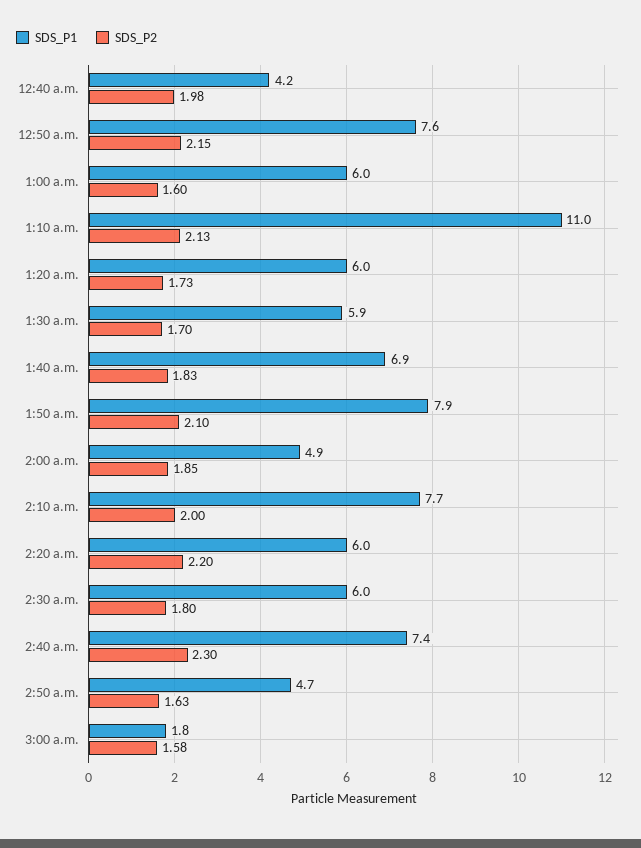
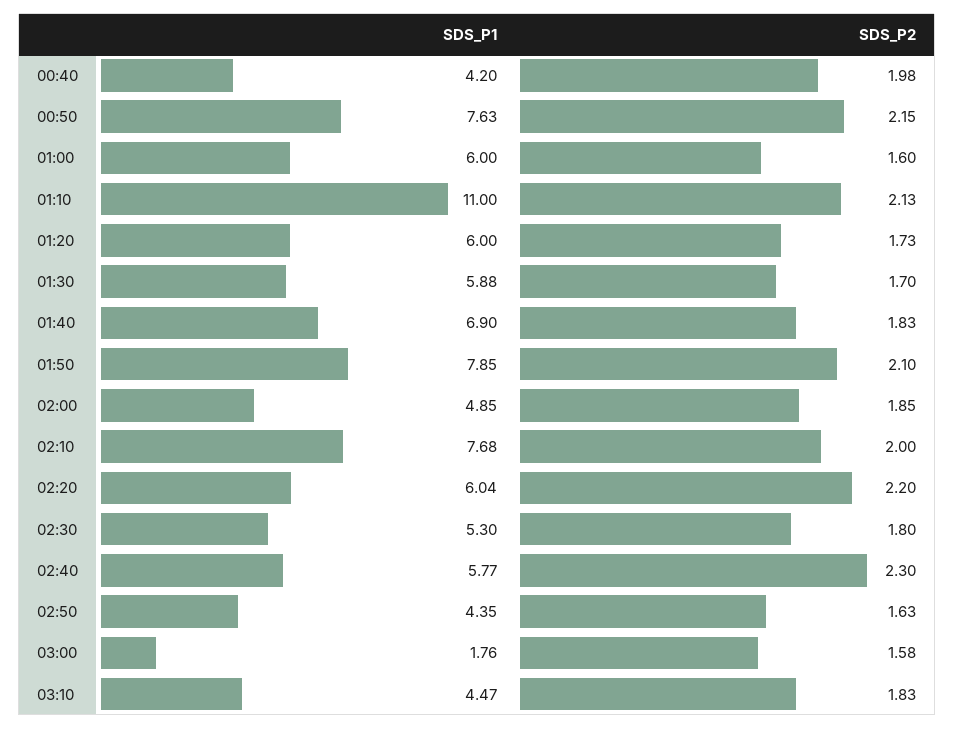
SDS_P1, 2:30 a.m.: 6 -> 5.3
SDS_P1, 2:40 a.m.: 7.4 -> 5.77
SDS_P1, 2:50 a.m.: 4.7 -> 4.35
SDS_P1, 03:10: none -> 4.47
SDS_P2, 03:10: none -> 1.83

